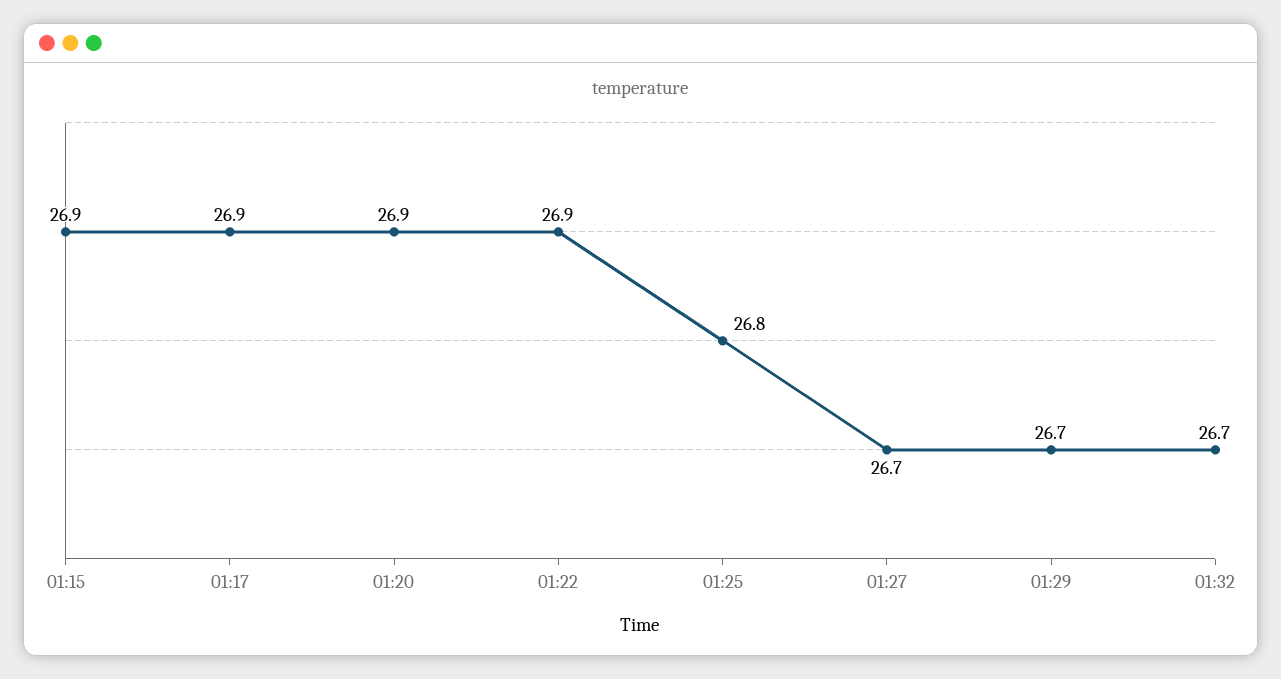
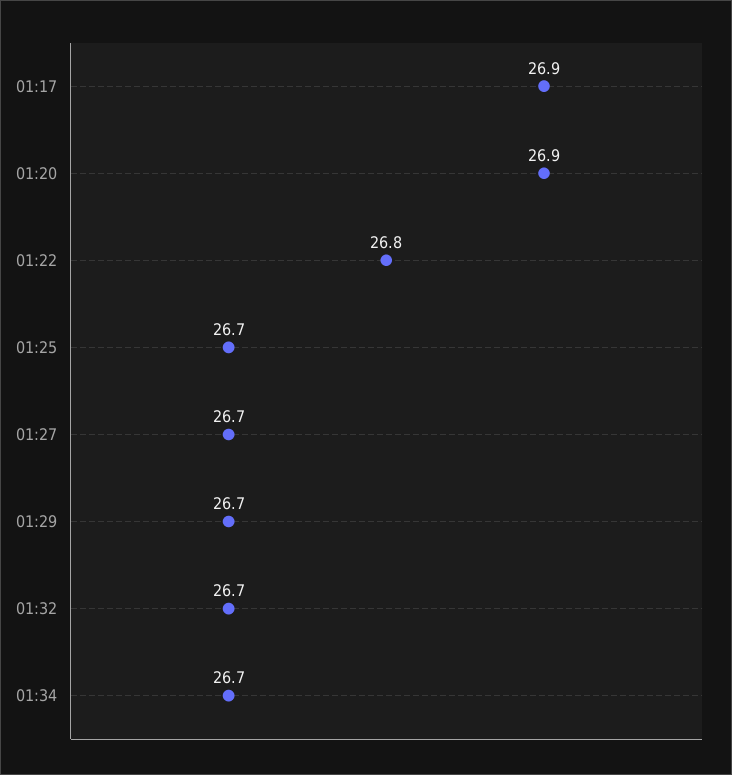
01:15: 26.9 -> none
01:22: 26.9 -> 26.8
01:25: 26.8 -> 26.7
01:34: none -> 26.7

